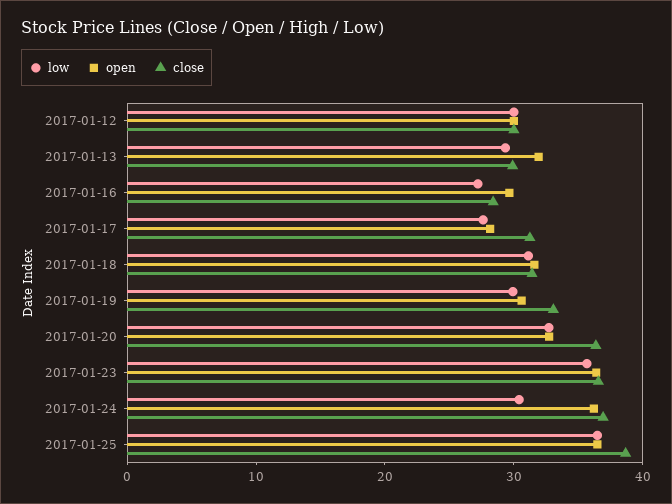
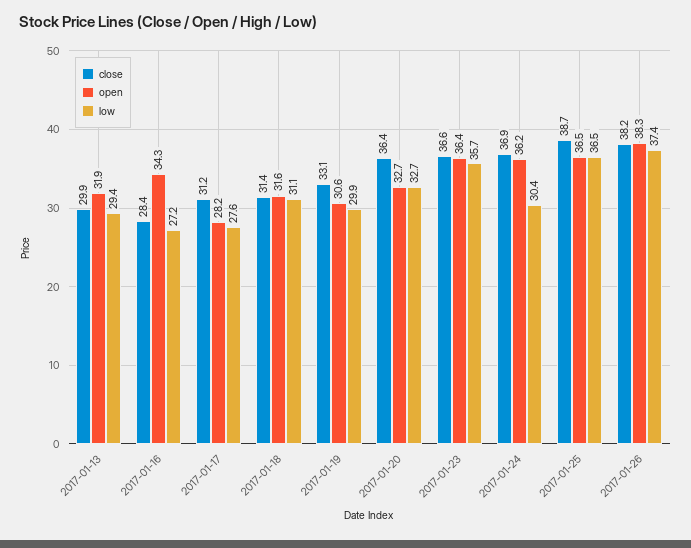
low, 2017-01-12: 30 -> none
open, 2017-01-12: 30 -> none
close, 2017-01-12: 30 -> none
open, 2017-01-16: 30 -> 34.3
close, 2017-01-26: none -> 38.2
open, 2017-01-26: none -> 38.3
low, 2017-01-26: none -> 37.4

